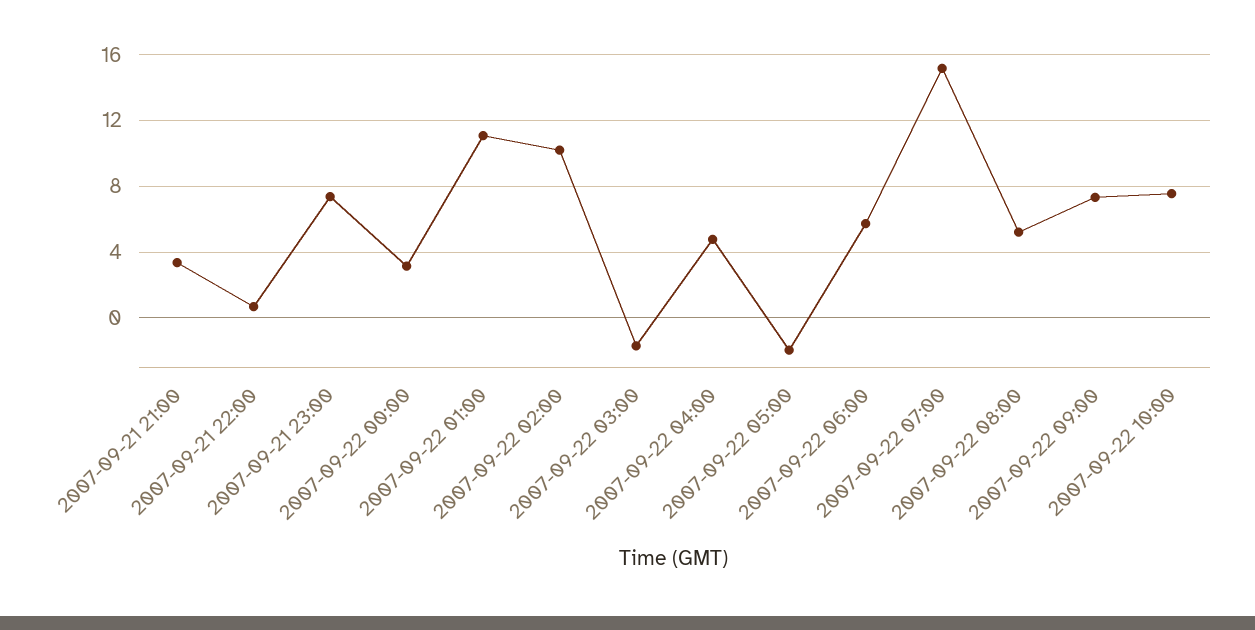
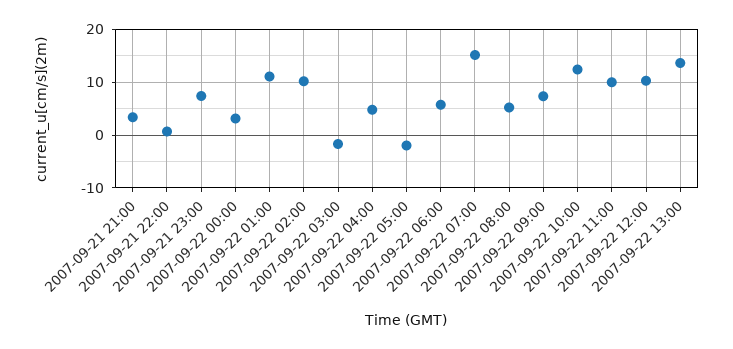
2007-09-22 10:00: 7.5 -> 12
2007-09-22 11:00: none -> 10
2007-09-22 12:00: none -> 10
2007-09-22 13:00: none -> 14

